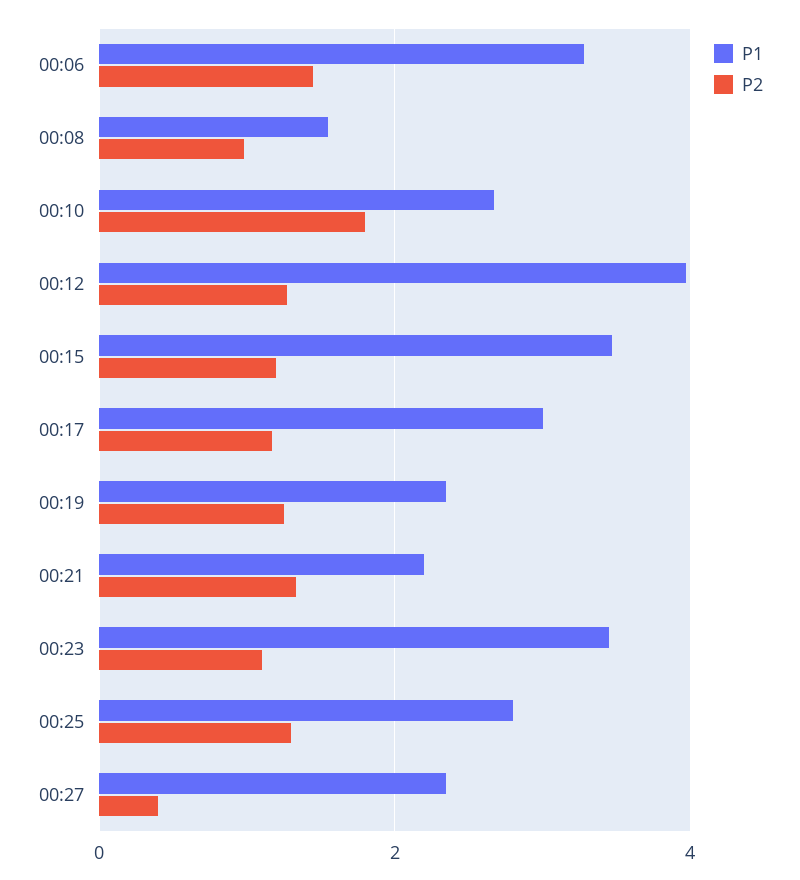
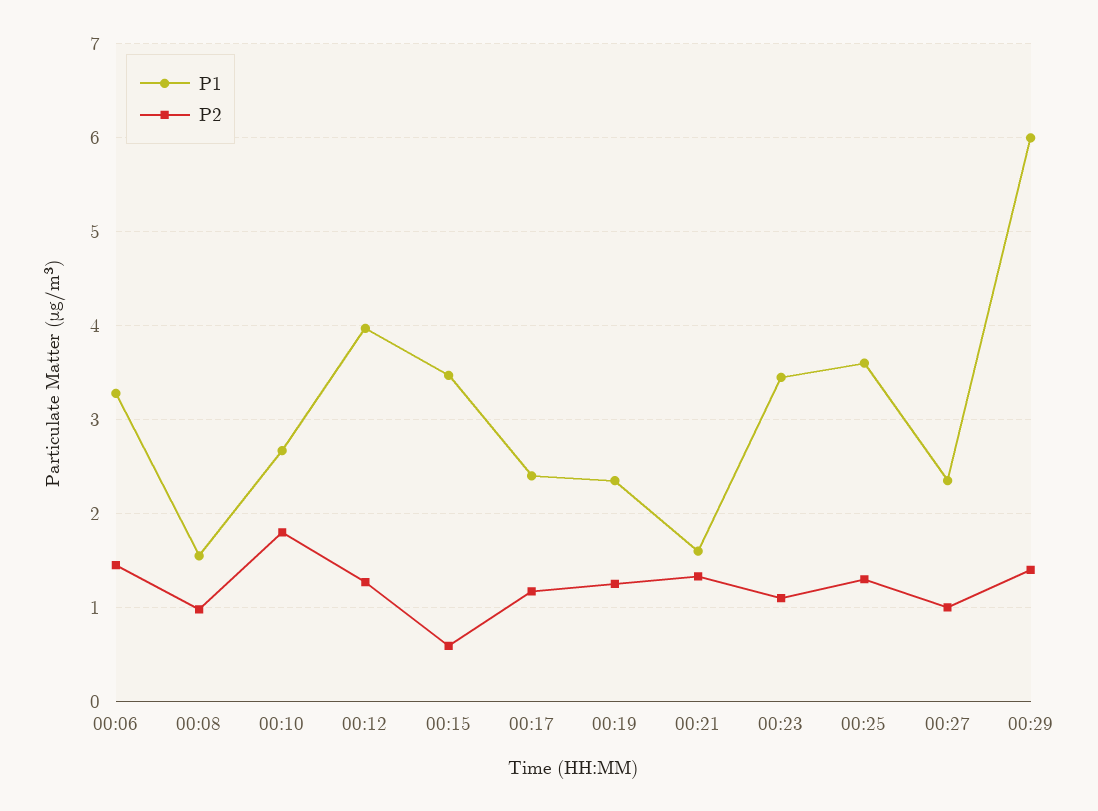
P2, 00:15: 1.2 -> 0.6
P1, 00:17: 3 -> 2.4
P1, 00:21: 2.2 -> 1.6
P1, 00:25: 2.8 -> 3.6
P2, 00:27: 0.4 -> 1
P1, 00:29: none -> 6
P2, 00:29: none -> 1.4

